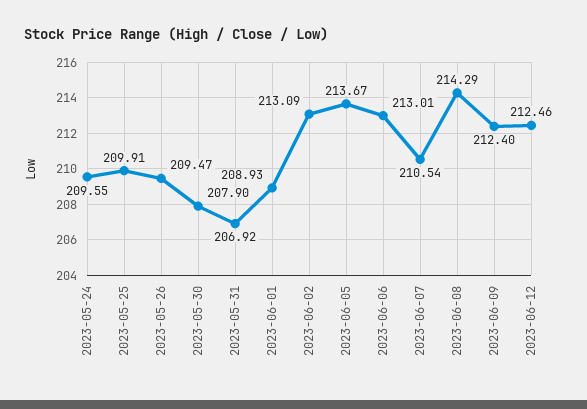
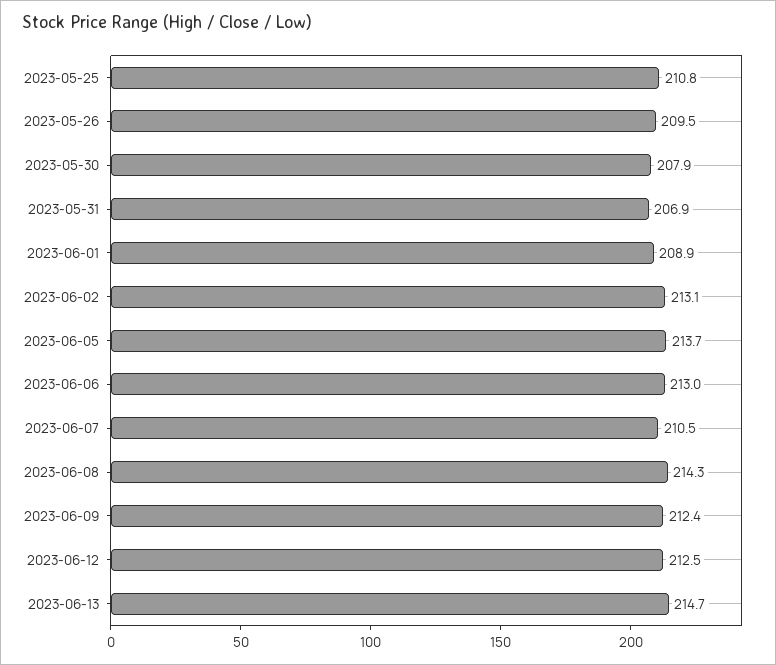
2023-05-24: 209.55 -> none
2023-05-25: 209.91 -> 210.8
2023-06-13: none -> 214.7

